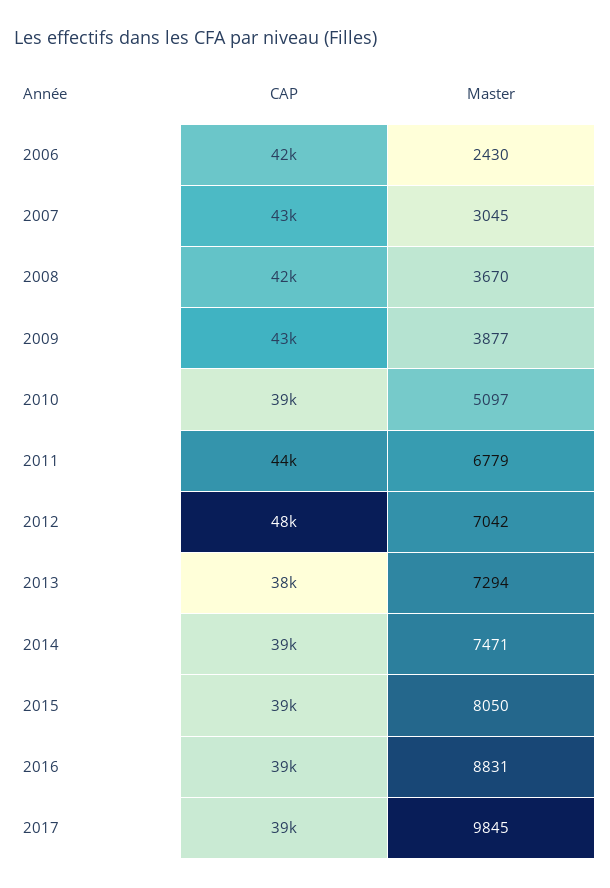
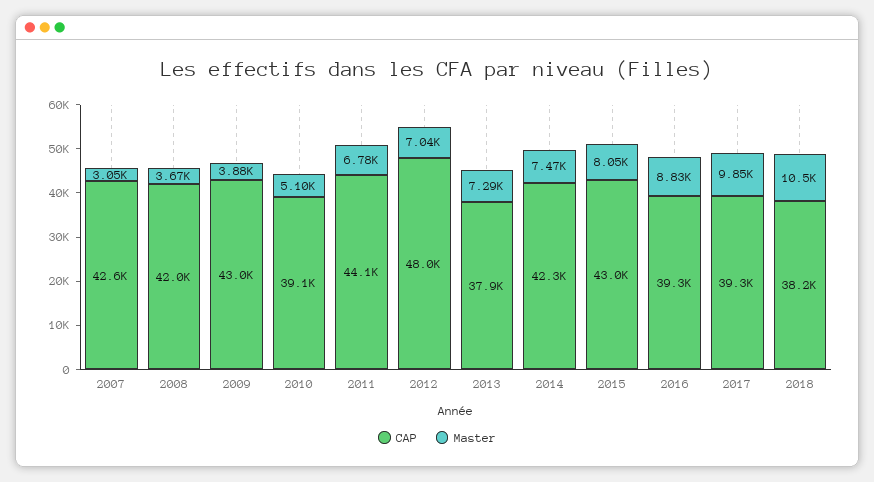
CAP, 2006: 42000 -> none
Master, 2006: 2430 -> none
CAP, 2014: 39000 -> 42300
CAP, 2015: 39000 -> 43000
CAP, 2018: none -> 38200
Master, 2018: none -> 10500

